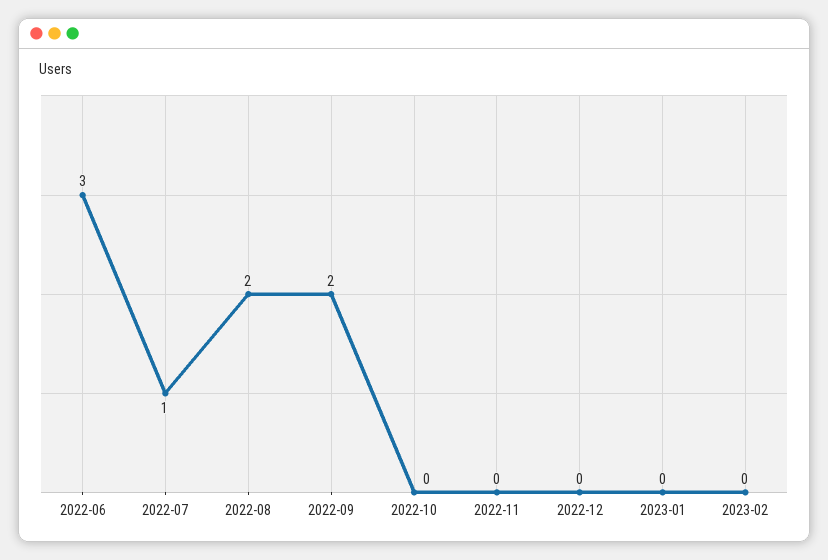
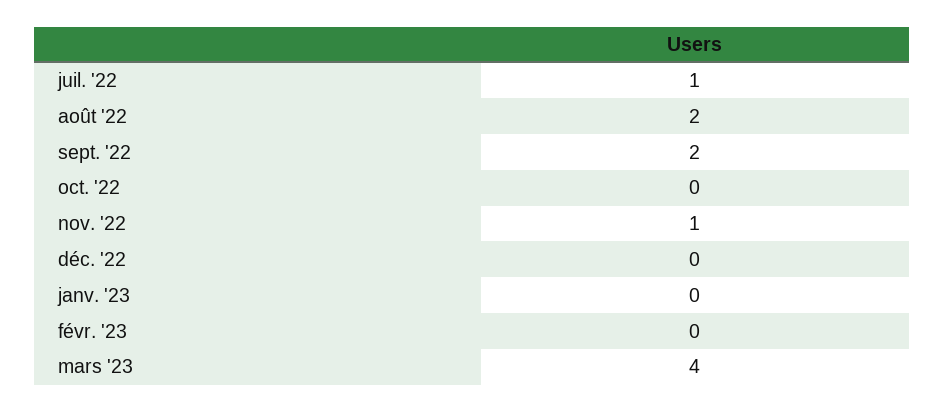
2022-06: 3 -> none
2022-11: 0 -> 1
mars '23: none -> 4

